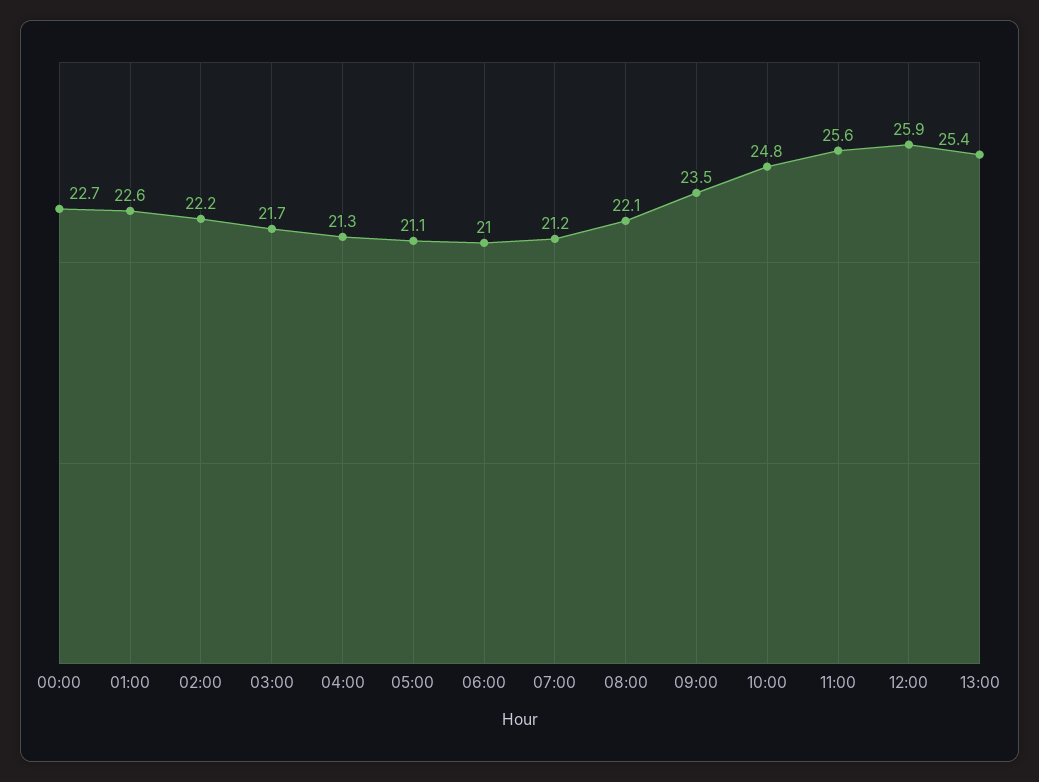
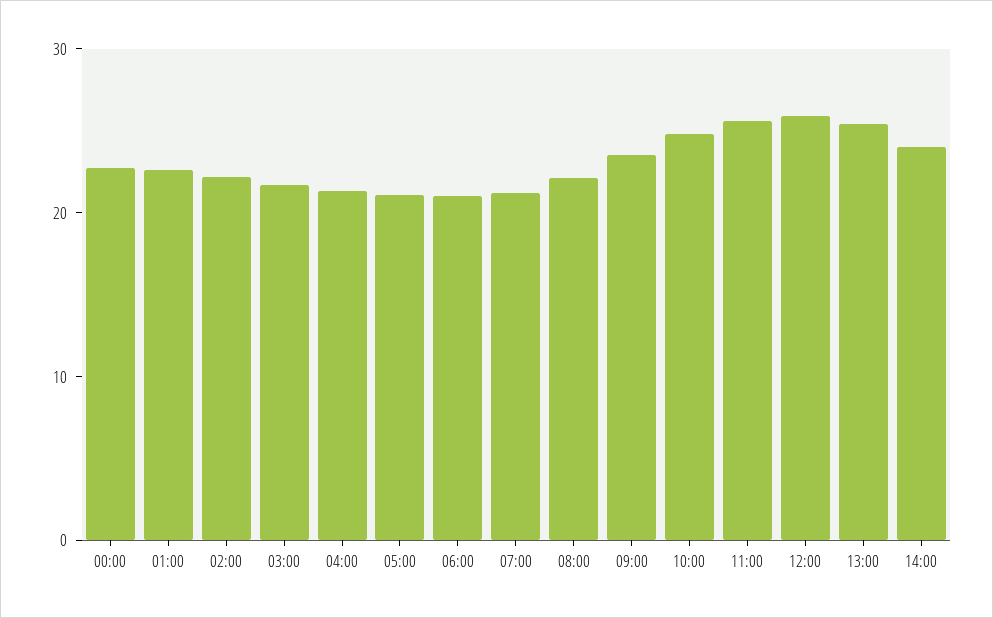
14:00: none -> 24

